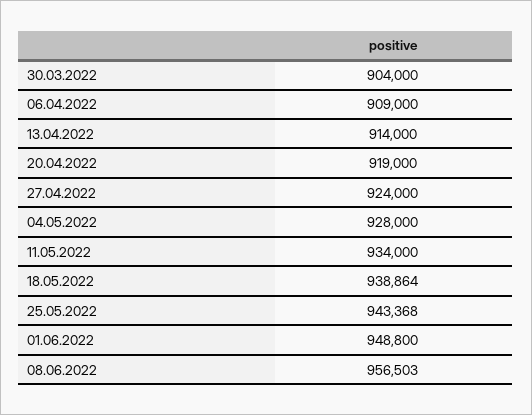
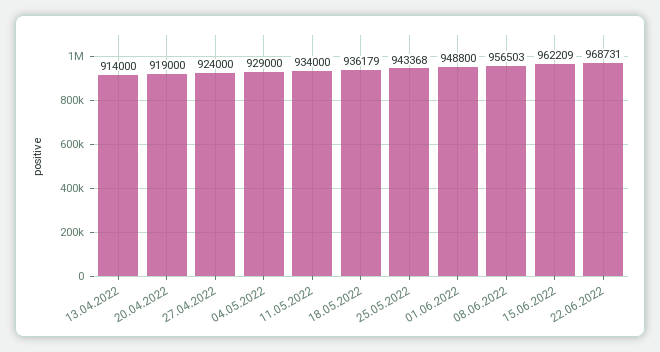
30.03.2022: 904000 -> none
06.04.2022: 909000 -> none
04.05.2022: 928000 -> 929000
18.05.2022: 938864 -> 936179
15.06.2022: none -> 962209
22.06.2022: none -> 968731

